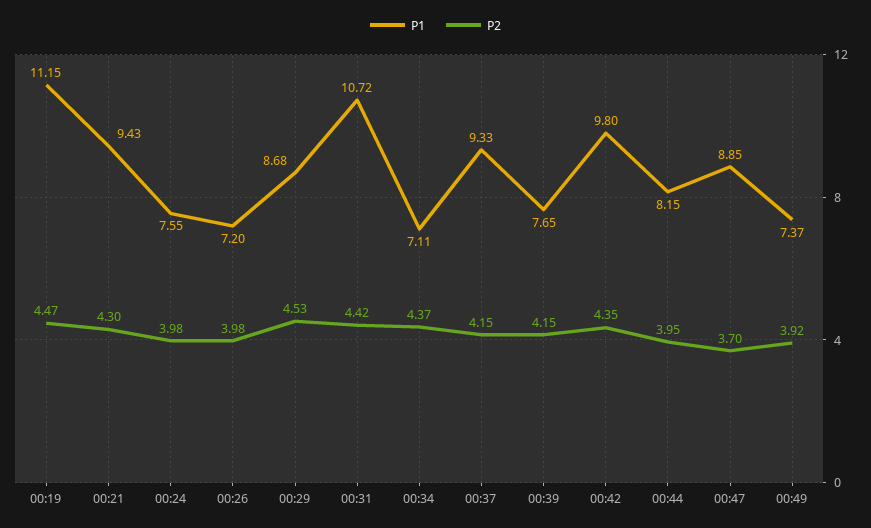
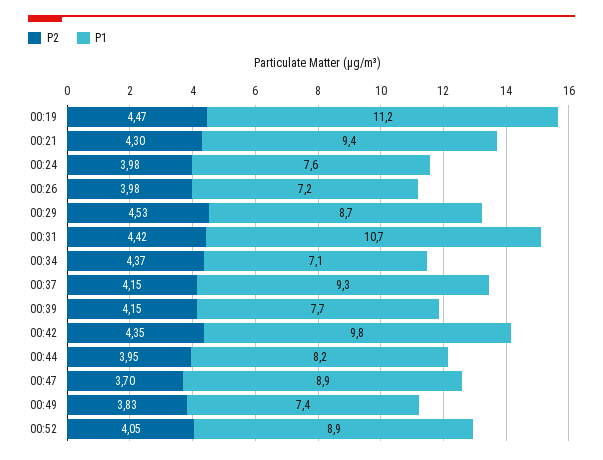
P2, 00:49: 3.92 -> 3.83
P2, 00:52: none -> 4.05
P1, 00:52: none -> 8.9

